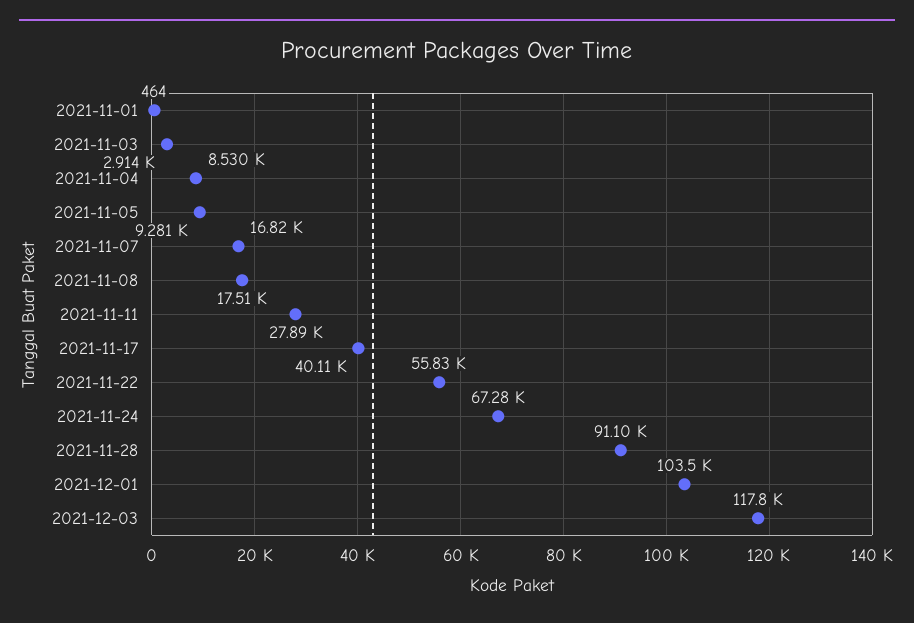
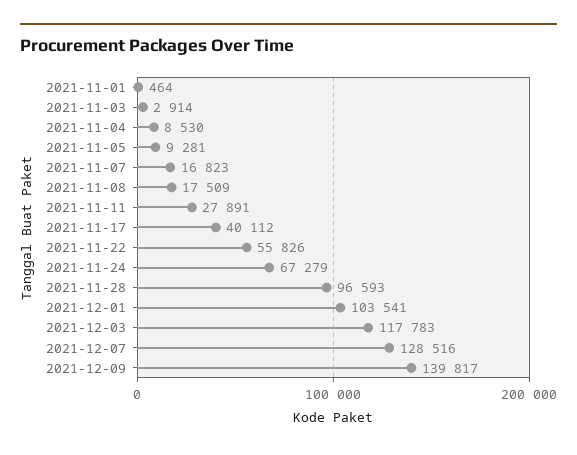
2021-11-28: 91100 -> 96593
2021-12-07: none -> 128516
2021-12-09: none -> 139817

